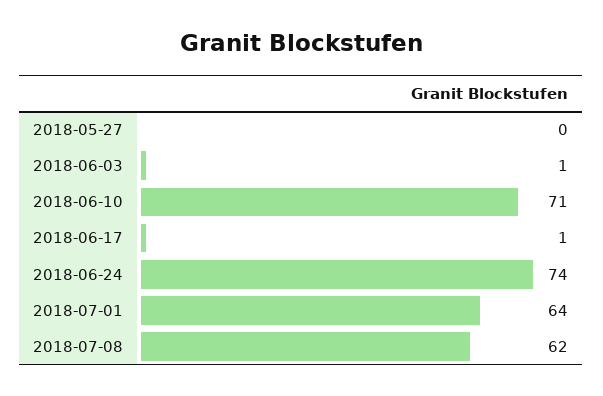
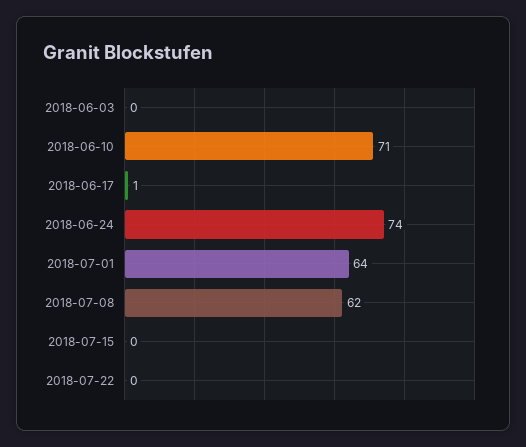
2018-05-27: 0 -> none
2018-06-03: 1 -> 0
2018-07-15: none -> 0
2018-07-22: none -> 0

